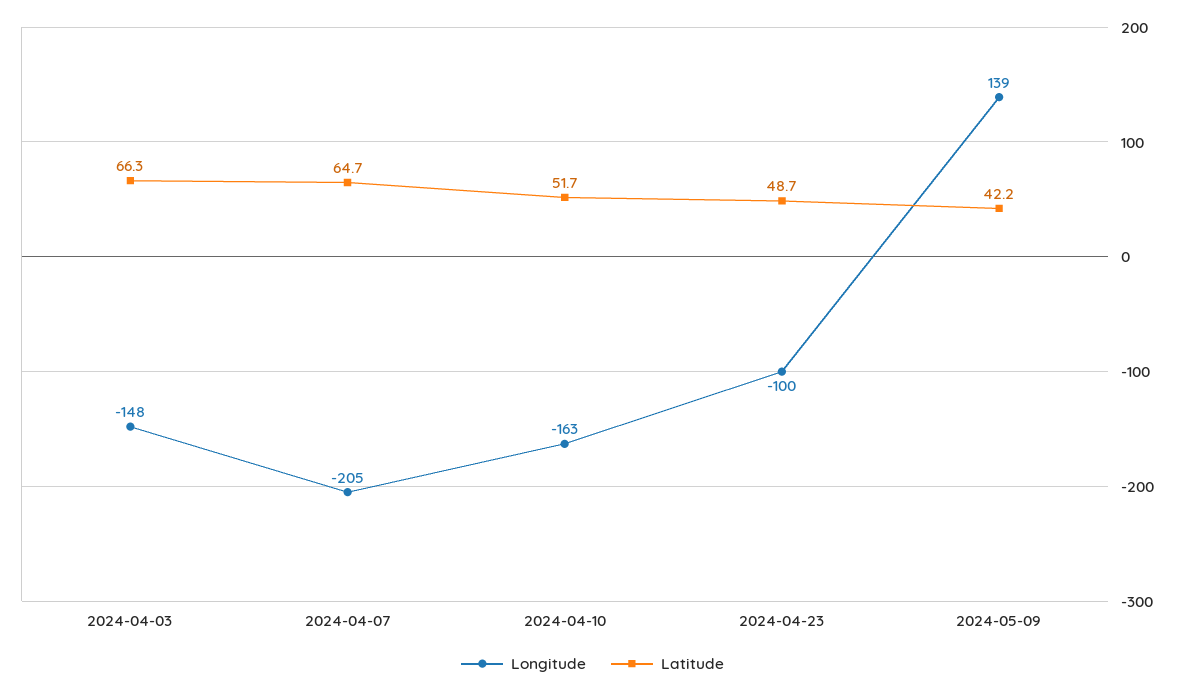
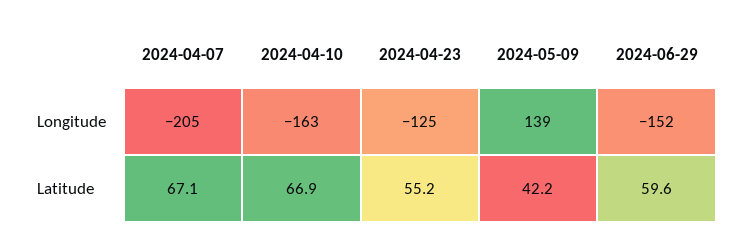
Longitude, 2024-04-03: -148 -> none
Latitude, 2024-04-03: 66.3 -> none
Latitude, 2024-04-07: 64.7 -> 67.1
Latitude, 2024-04-10: 51.7 -> 66.9
Longitude, 2024-04-23: -100 -> -125
Latitude, 2024-04-23: 48.7 -> 55.2
Longitude, 2024-06-29: none -> -152
Latitude, 2024-06-29: none -> 59.6

